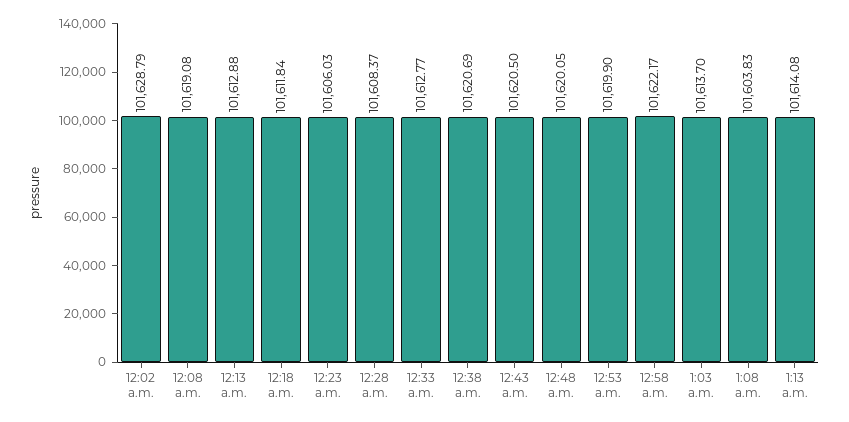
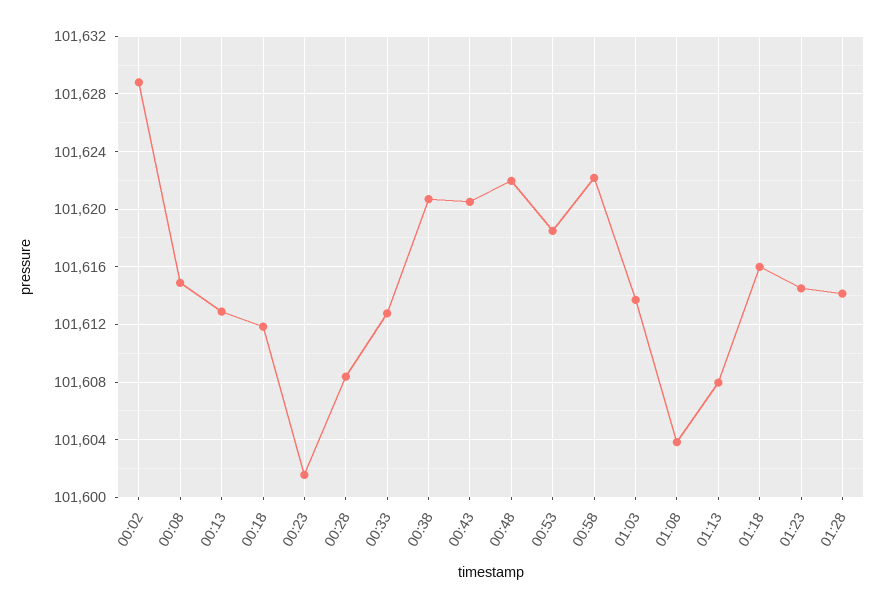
12:08 a.m.: 101619.08 -> 101615
12:23 a.m.: 101606.03 -> 101601.5
12:48 a.m.: 101620.05 -> 101622
12:53 a.m.: 101619.9 -> 101618.5
1:13 a.m.: 101614.08 -> 101608
01:18: none -> 101616
01:23: none -> 101614.5
01:28: none -> 101614

